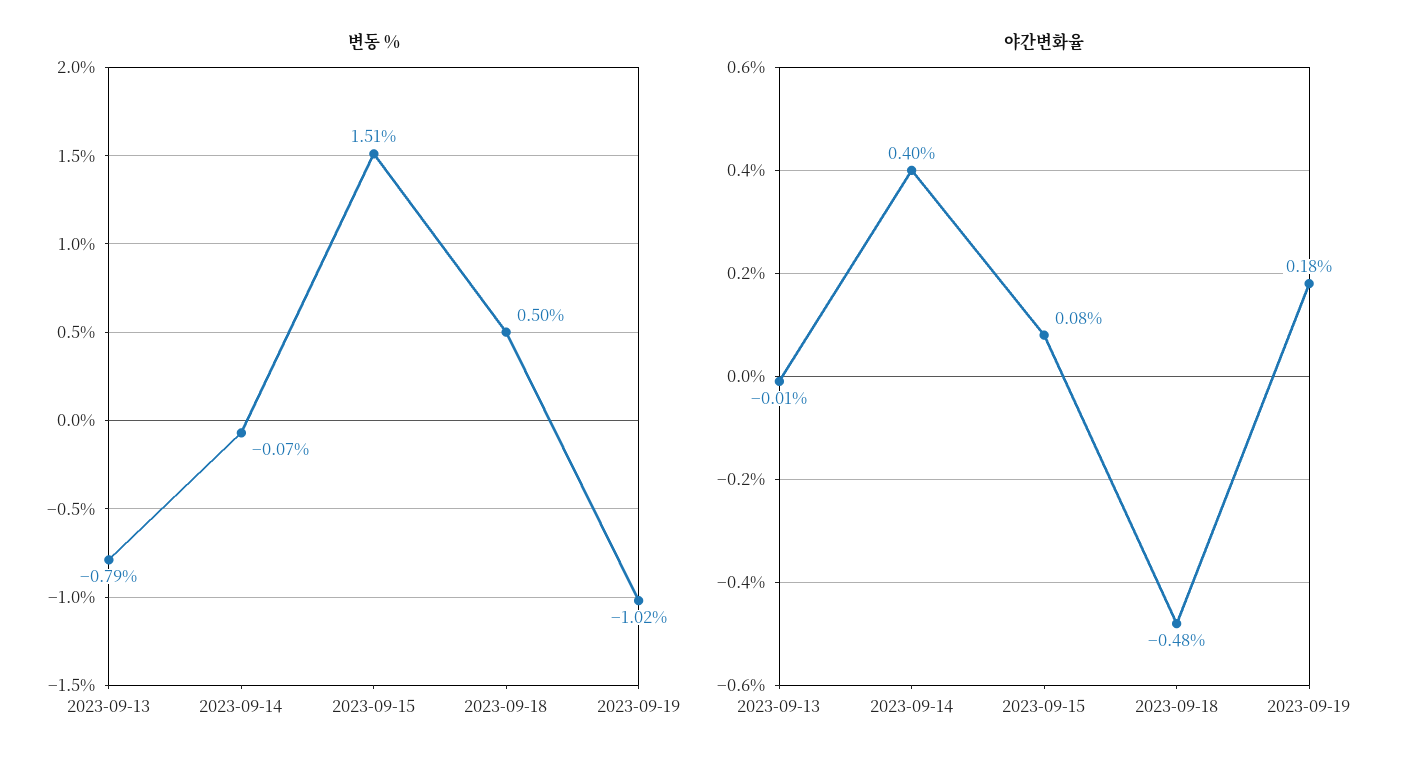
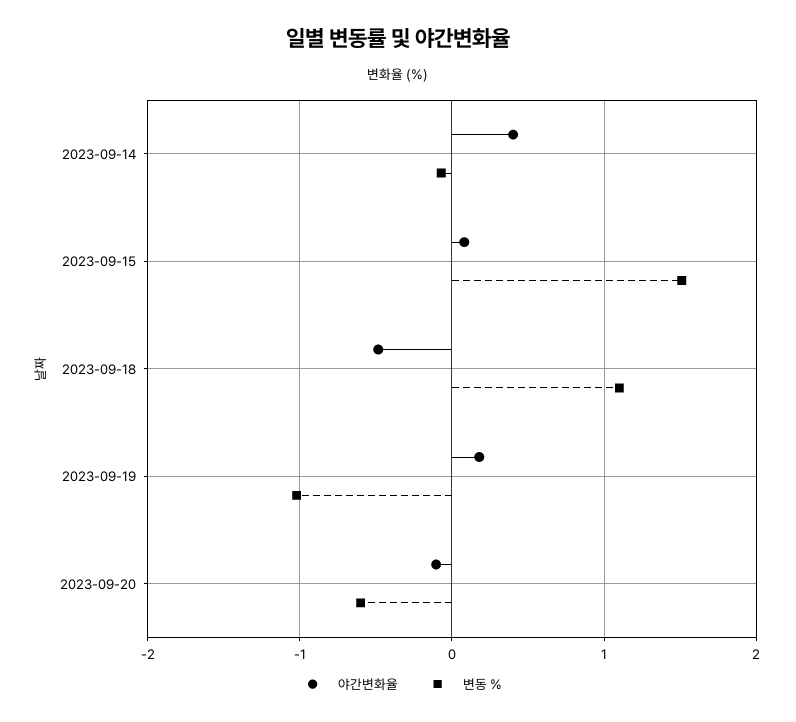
변동 %, 2023-09-13: -0.79 -> none
변동 %, 2023-09-18: 0.5 -> 1.1
야간변화율, 2023-09-13: -0.01 -> none
야간변화율, 2023-09-20: none -> -0.1
변동 %, 2023-09-20: none -> -0.6

